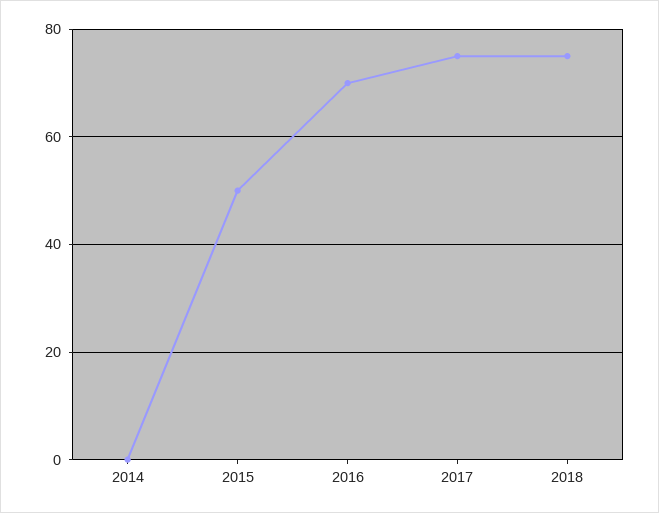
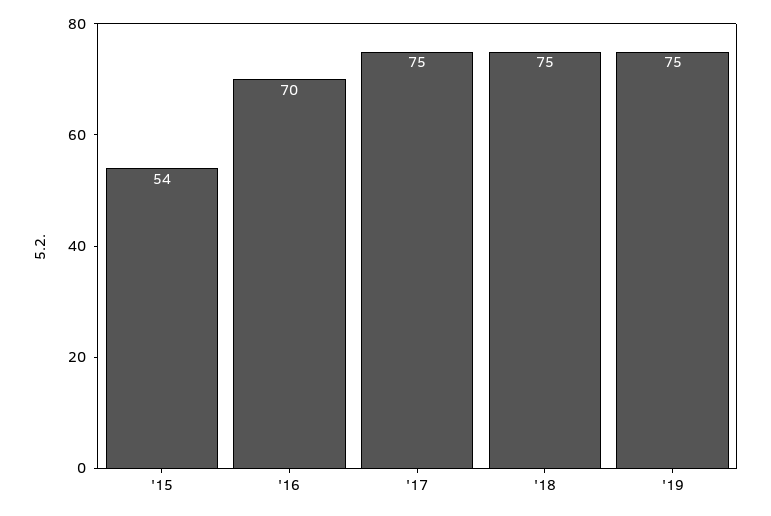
2014: 0 -> none
2015: 50 -> 54
'19: none -> 75

